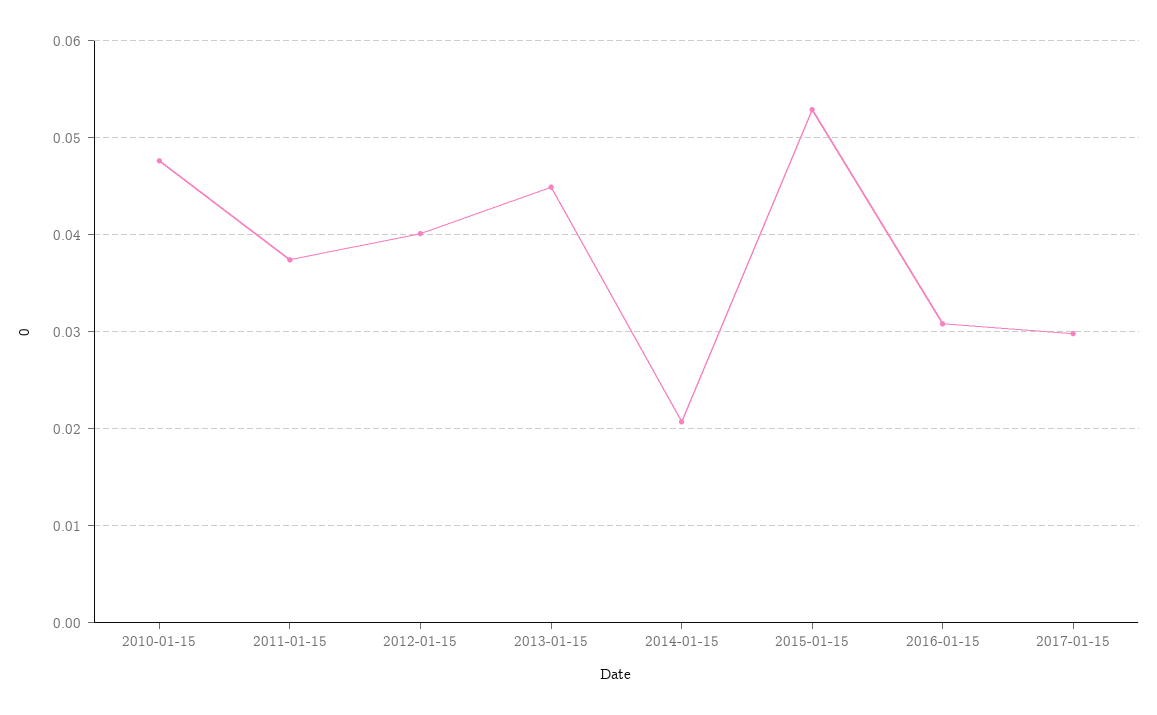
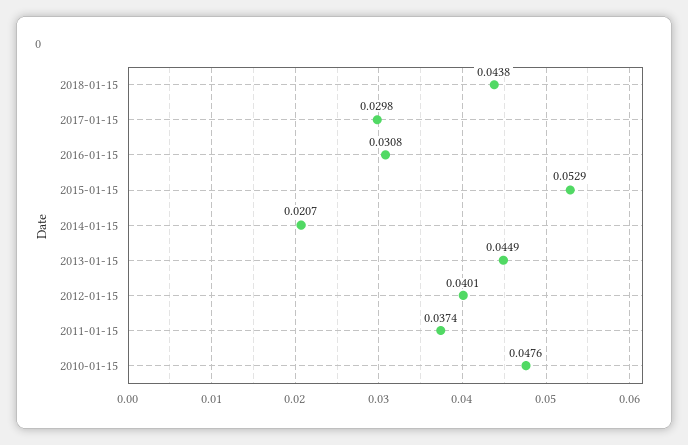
2018-01-15: none -> 0.0438

